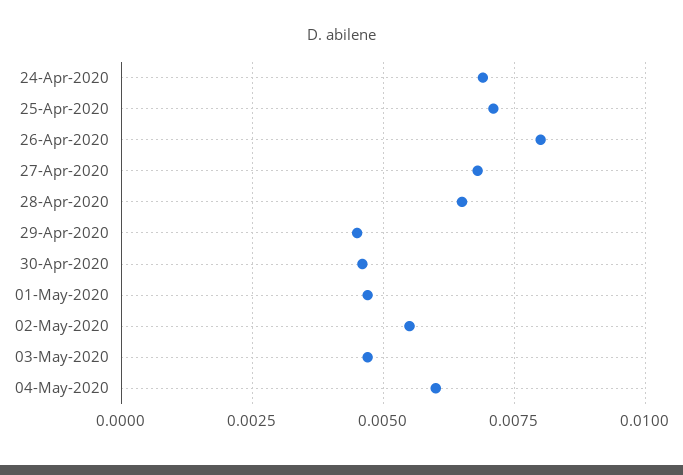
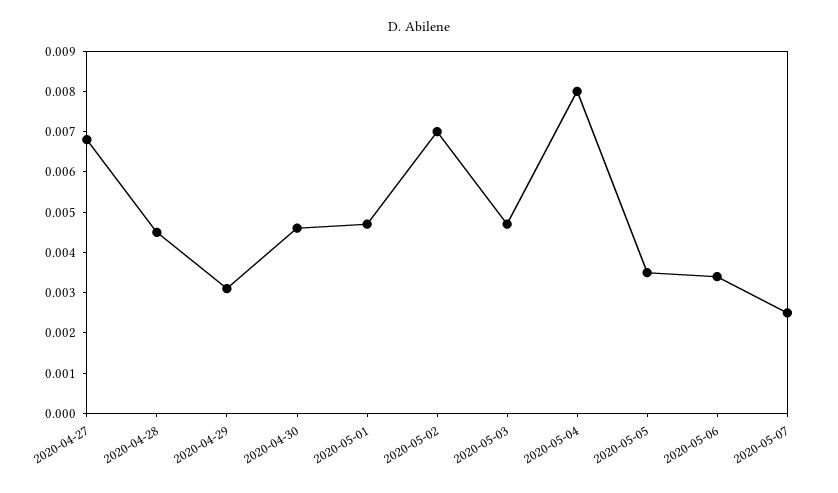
24-Apr-2020: 0.007 -> none
25-Apr-2020: 0.007 -> none
26-Apr-2020: 0.008 -> none
28-Apr-2020: 0.0065 -> 0.0045
29-Apr-2020: 0.0045 -> 0.003
02-May-2020: 0.0055 -> 0.007
04-May-2020: 0.006 -> 0.008
2020-05-05: none -> 0.0035
2020-05-06: none -> 0.0035
2020-05-07: none -> 0.0025

